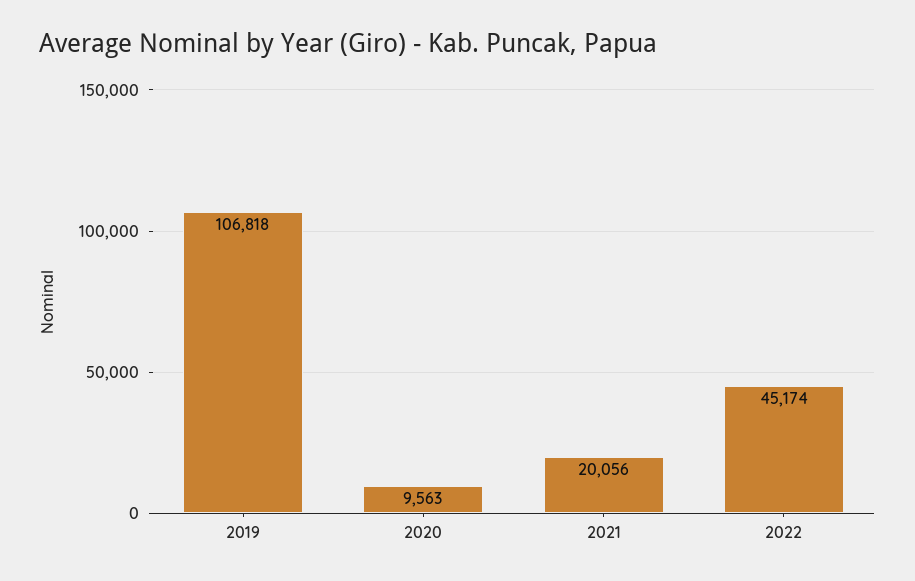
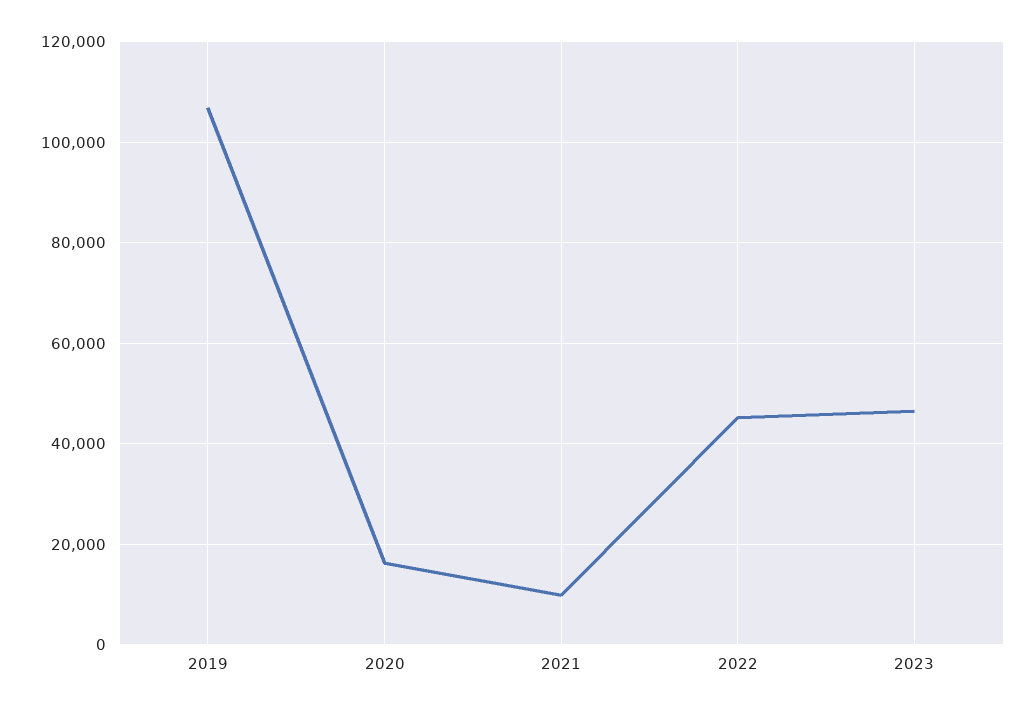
2020: 9563 -> 16000
2021: 20056 -> 10000
2023: none -> 46000

